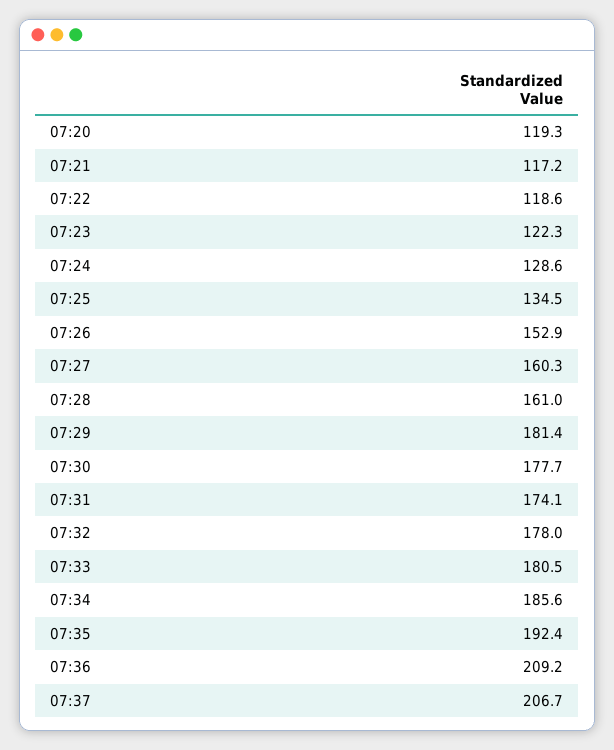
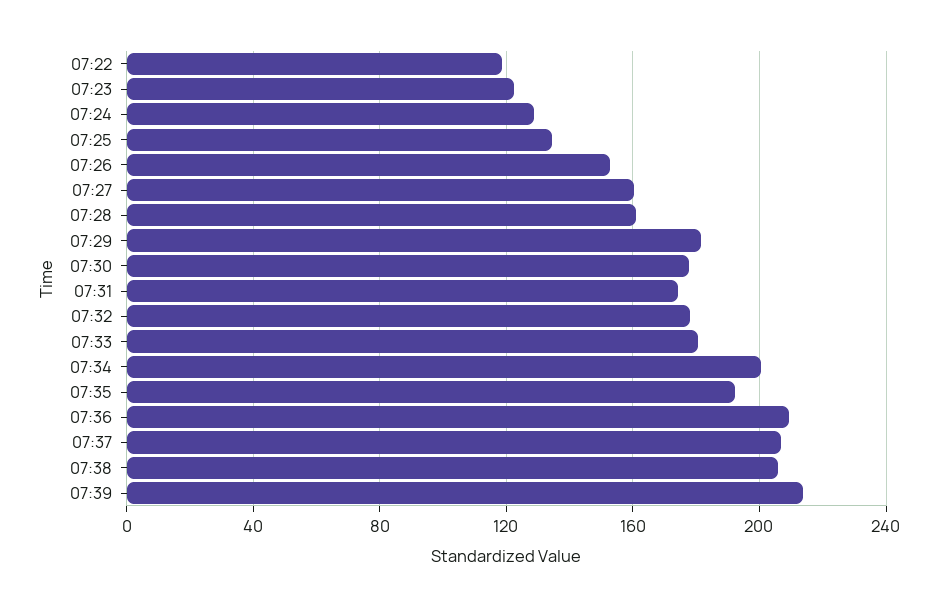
07:20: 119.3 -> none
07:21: 117.2 -> none
07:34: 185.6 -> 200
07:38: none -> 205
07:39: none -> 215

